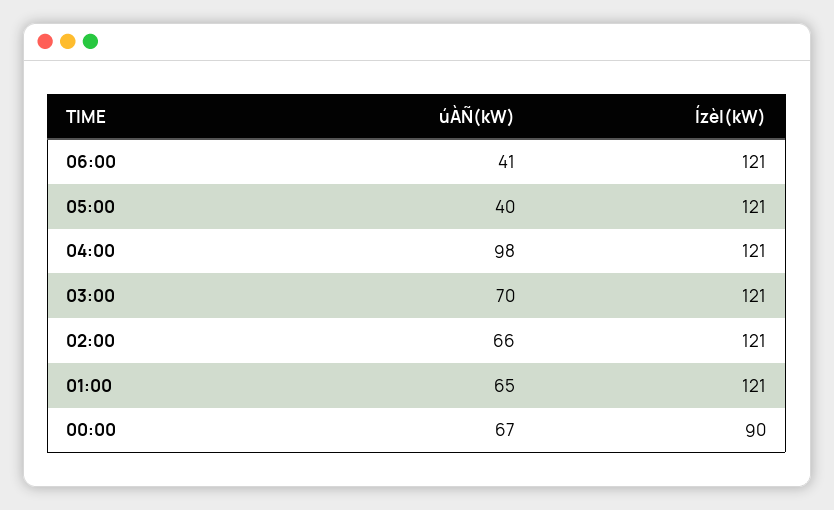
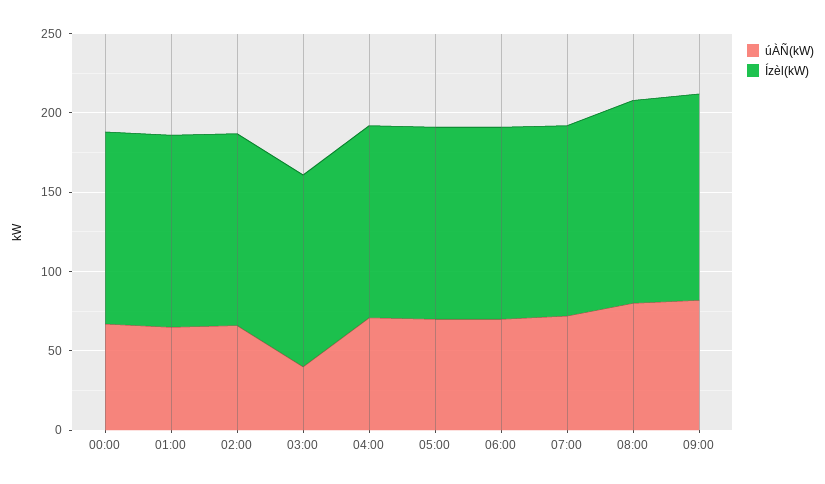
úÀÑ(kW), 06:00: 41 -> 70
úÀÑ(kW), 05:00: 40 -> 70
úÀÑ(kW), 04:00: 98 -> 70
úÀÑ(kW), 03:00: 70 -> 40
Ízèl(kW), 00:00: 90 -> 120
úÀÑ(kW), 07:00: none -> 70
Ízèl(kW), 07:00: none -> 120
úÀÑ(kW), 08:00: none -> 80
Ízèl(kW), 08:00: none -> 130
úÀÑ(kW), 09:00: none -> 80
Ízèl(kW), 09:00: none -> 130

